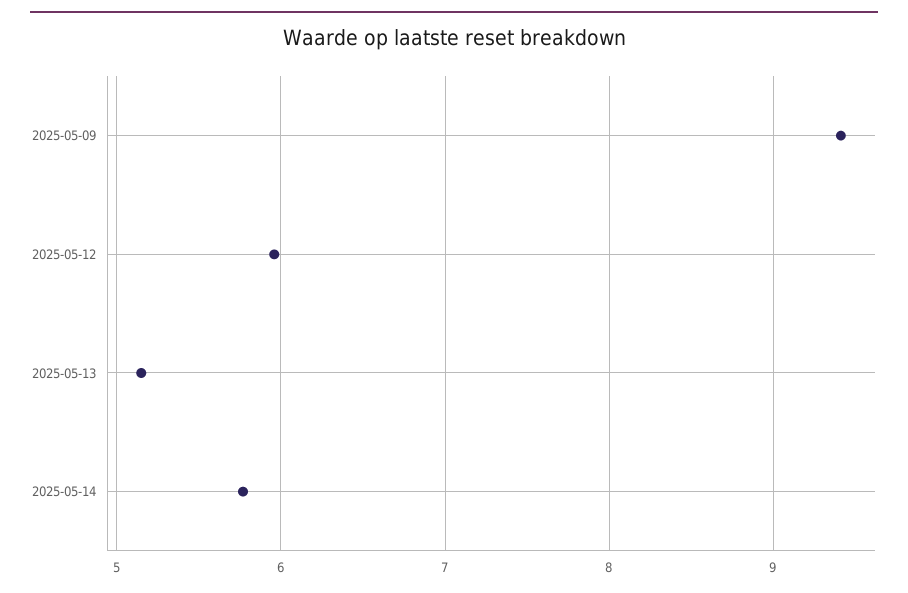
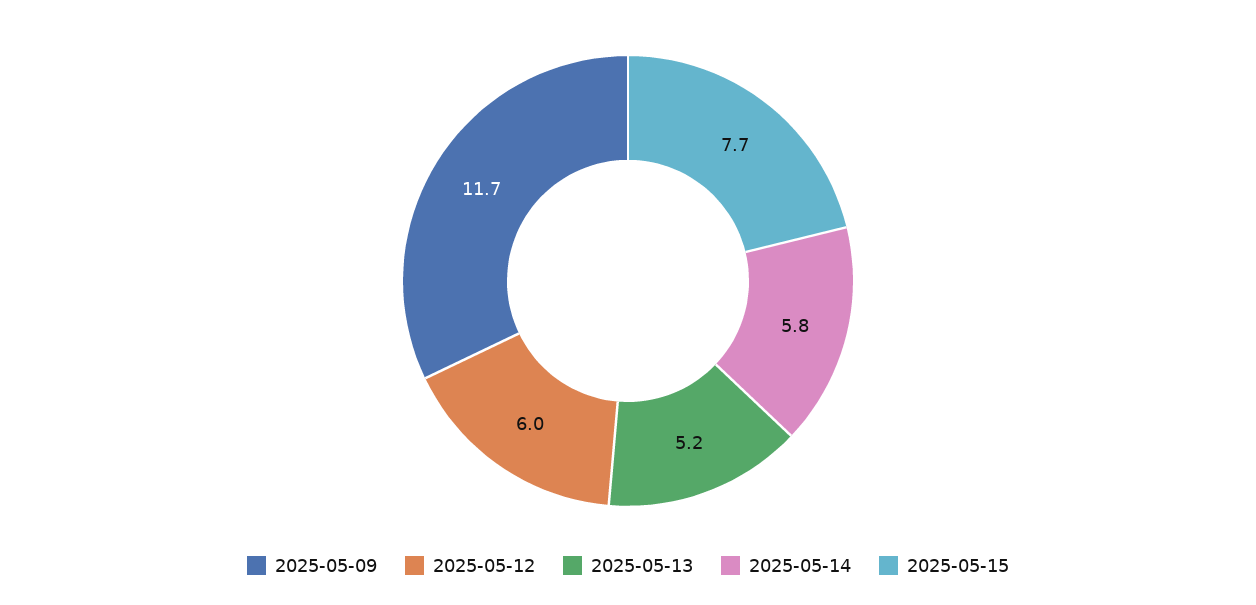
2025-05-09: 9.4 -> 11.7
2025-05-15: none -> 7.7

